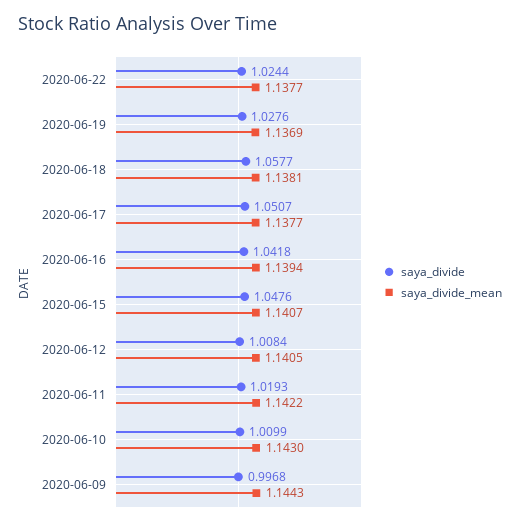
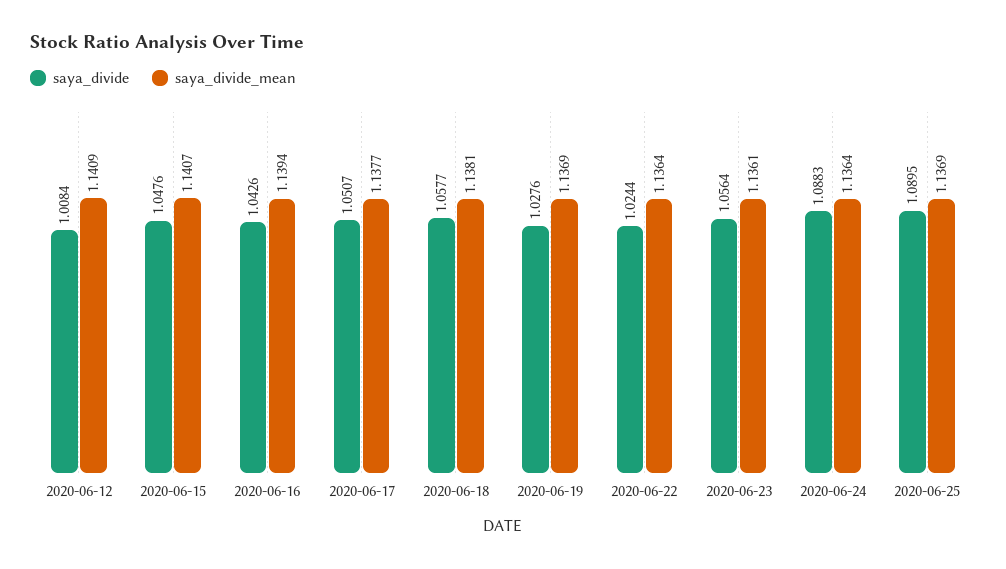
saya_divide_mean, 2020-06-22: 1.1377 -> 1.1364
saya_divide, 2020-06-16: 1.0418 -> 1.0426
saya_divide_mean, 2020-06-12: 1.1405 -> 1.1409
saya_divide, 2020-06-11: 1.0193 -> none
saya_divide_mean, 2020-06-11: 1.1422 -> none
saya_divide, 2020-06-10: 1.0099 -> none
saya_divide_mean, 2020-06-10: 1.143 -> none
saya_divide, 2020-06-09: 0.9968 -> none
saya_divide_mean, 2020-06-09: 1.1443 -> none
saya_divide, 2020-06-23: none -> 1.0564
saya_divide_mean, 2020-06-23: none -> 1.1361
saya_divide, 2020-06-24: none -> 1.0883
saya_divide_mean, 2020-06-24: none -> 1.1364
saya_divide, 2020-06-25: none -> 1.0895
saya_divide_mean, 2020-06-25: none -> 1.1369

